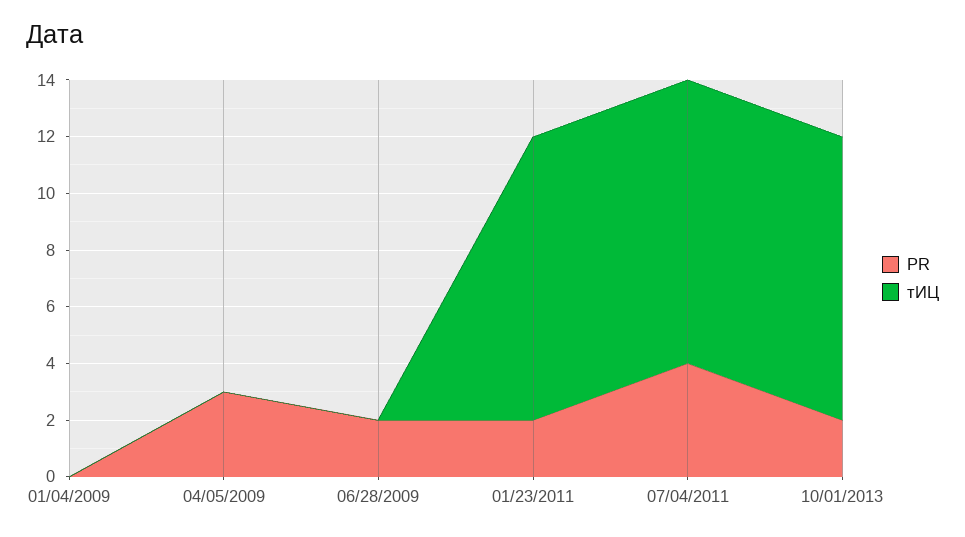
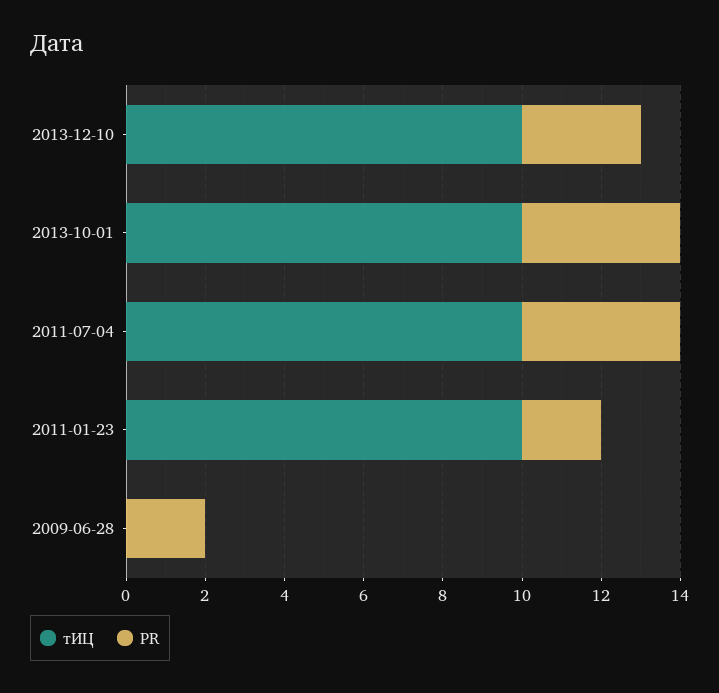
PR, 01/04/2009: 0 -> none
тИЦ, 01/04/2009: 0 -> none
PR, 04/05/2009: 3 -> none
тИЦ, 04/05/2009: 0 -> none
PR, 10/01/2013: 2 -> 4
тИЦ, 2013-12-10: none -> 10
PR, 2013-12-10: none -> 3

